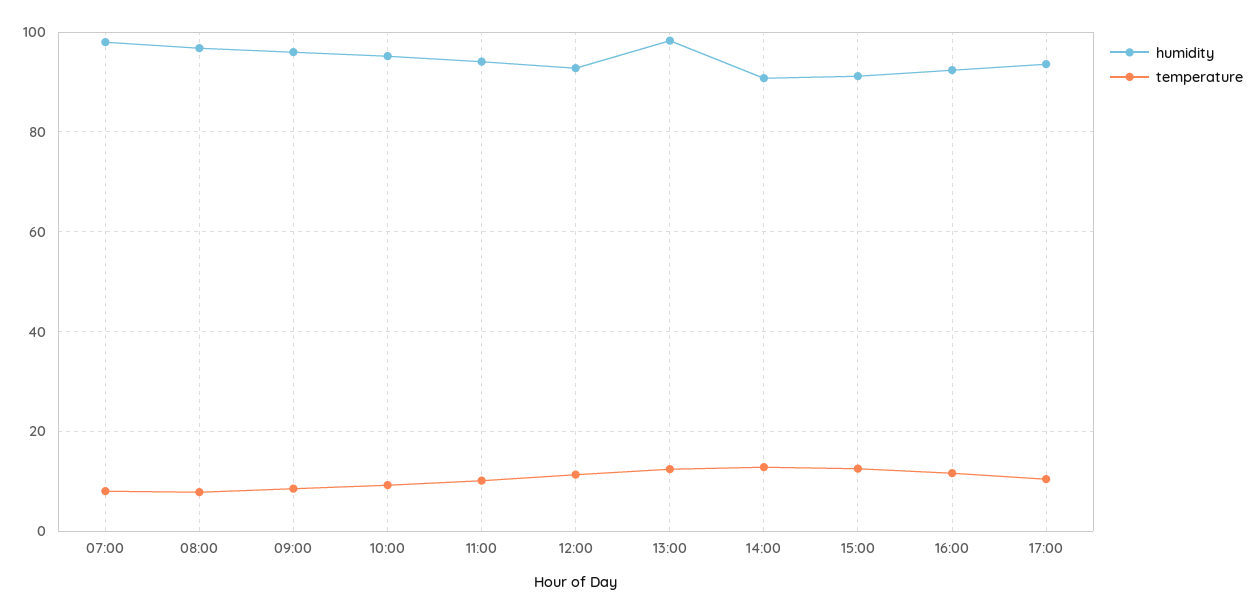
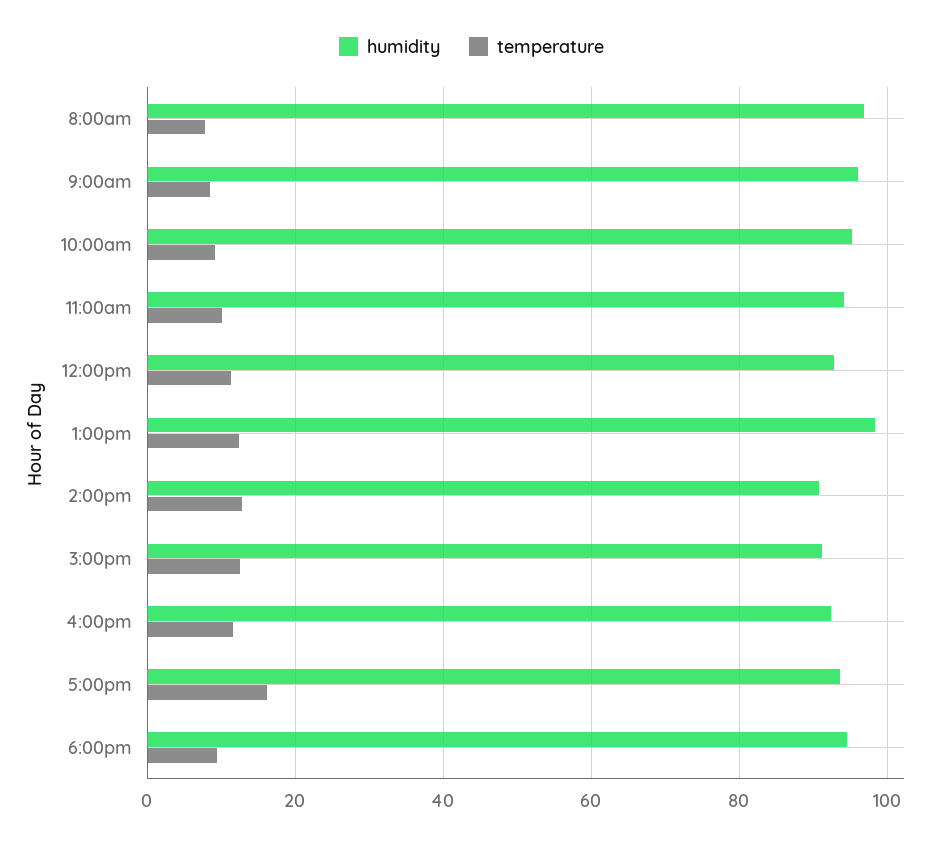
humidity, 07:00: 98 -> none
temperature, 07:00: 8 -> none
temperature, 17:00: 10 -> 16
humidity, 6:00pm: none -> 94
temperature, 6:00pm: none -> 10

